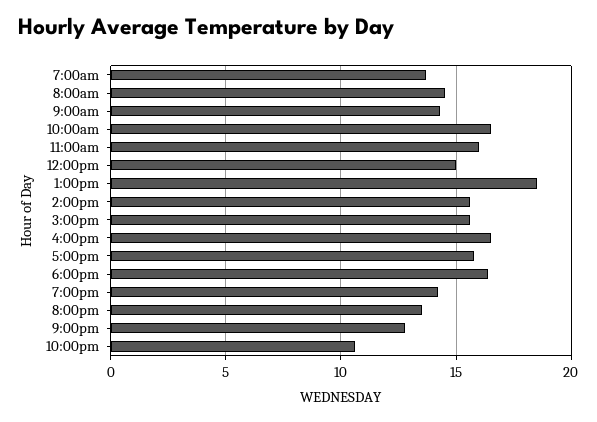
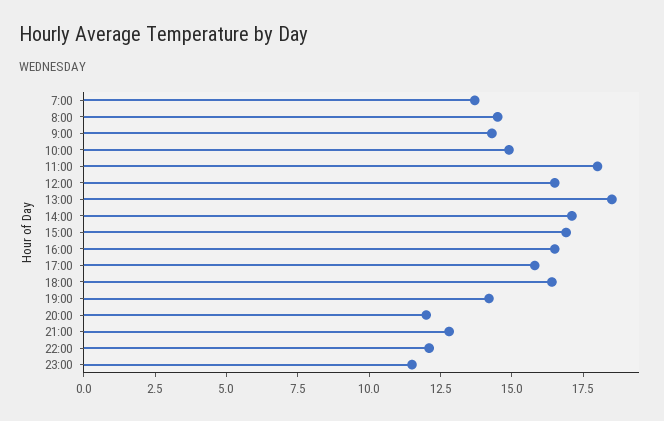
10:00am: 16.5 -> 15
11:00am: 16 -> 18
12:00pm: 15 -> 16.5
2:00pm: 15.5 -> 17
3:00pm: 15.5 -> 17
8:00pm: 13.5 -> 12
10:00pm: 10.5 -> 12
23:00: none -> 11.5

